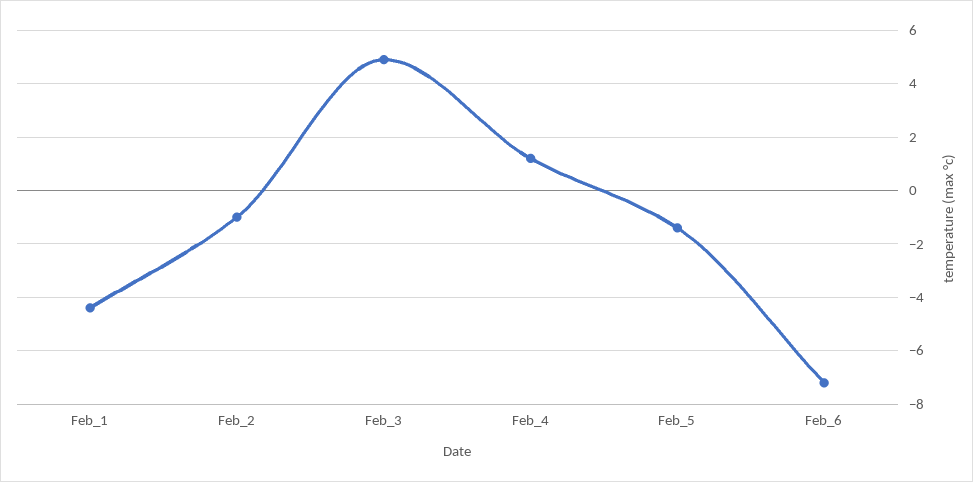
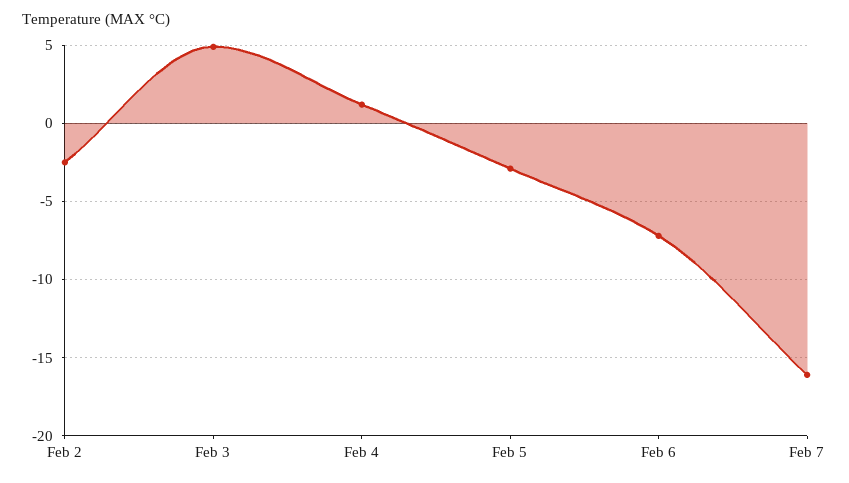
Feb_1: -4.5 -> none
Feb_2: -1 -> -2.5
Feb_5: -1.5 -> -3
Feb 7: none -> -16

